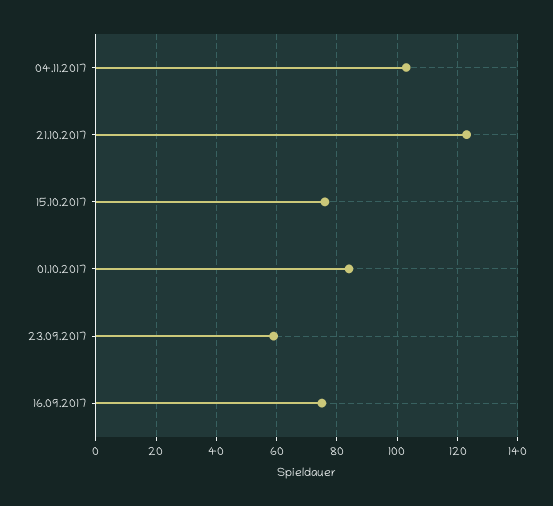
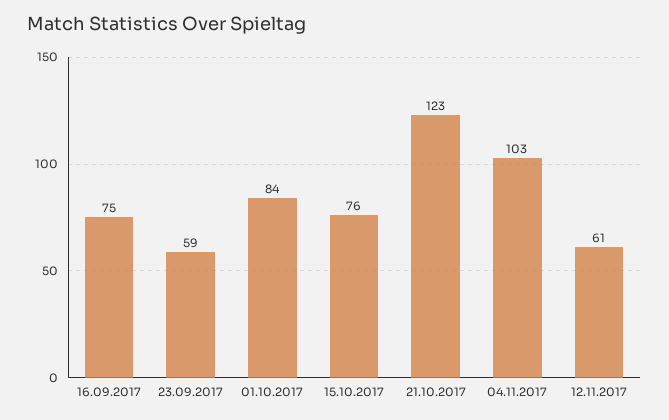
12.11.2017: none -> 61

